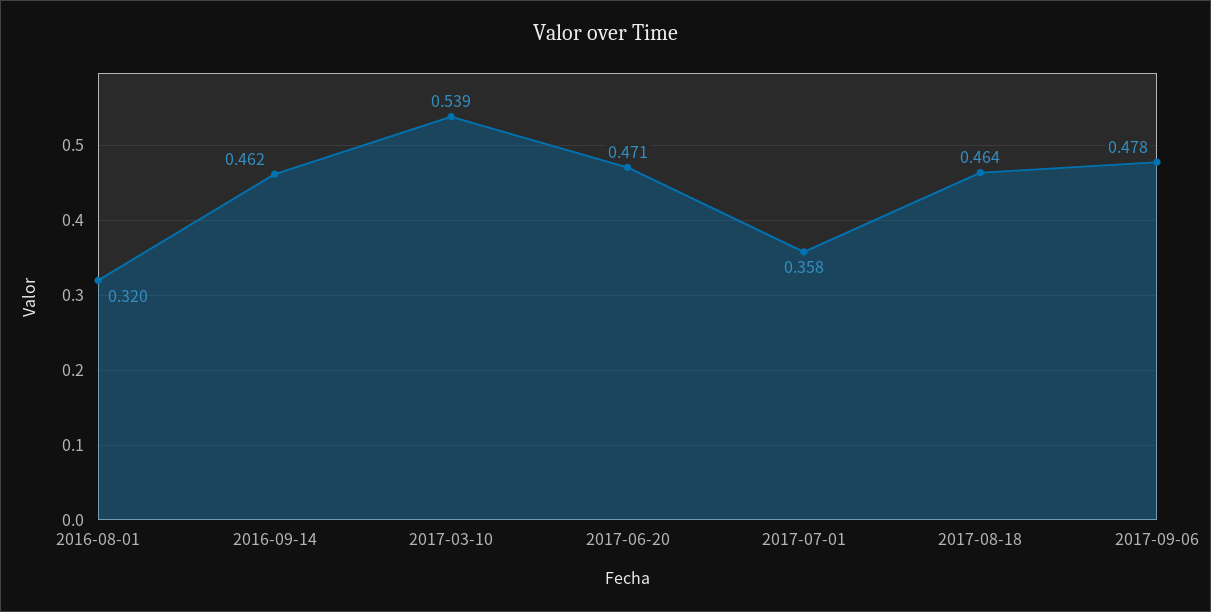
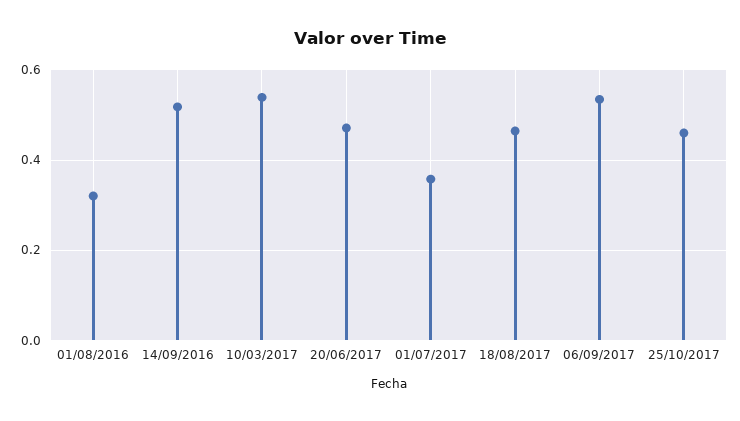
2016-09-14: 0.462 -> 0.52
2017-09-06: 0.478 -> 0.54
25/10/2017: none -> 0.46

